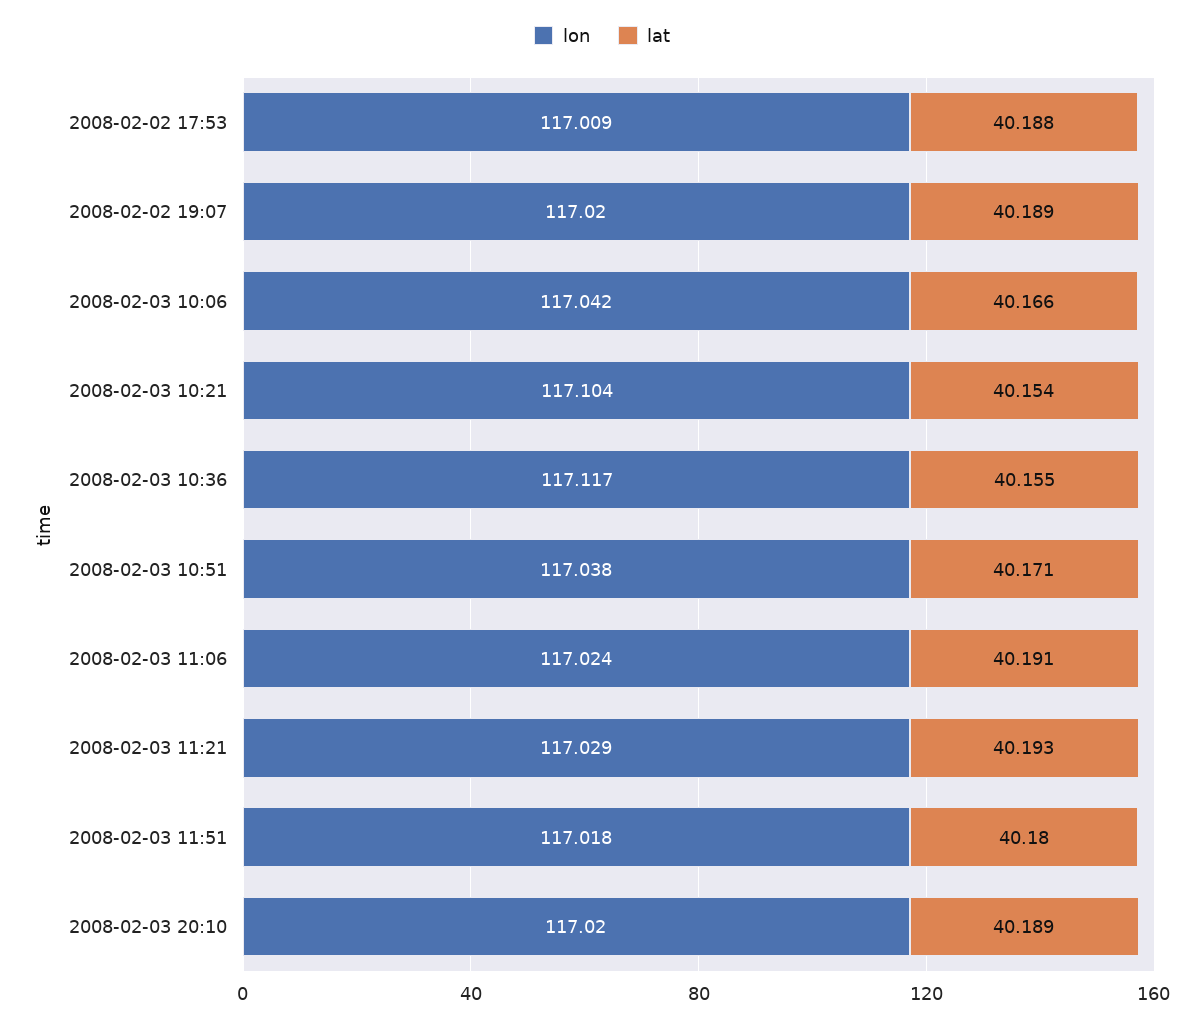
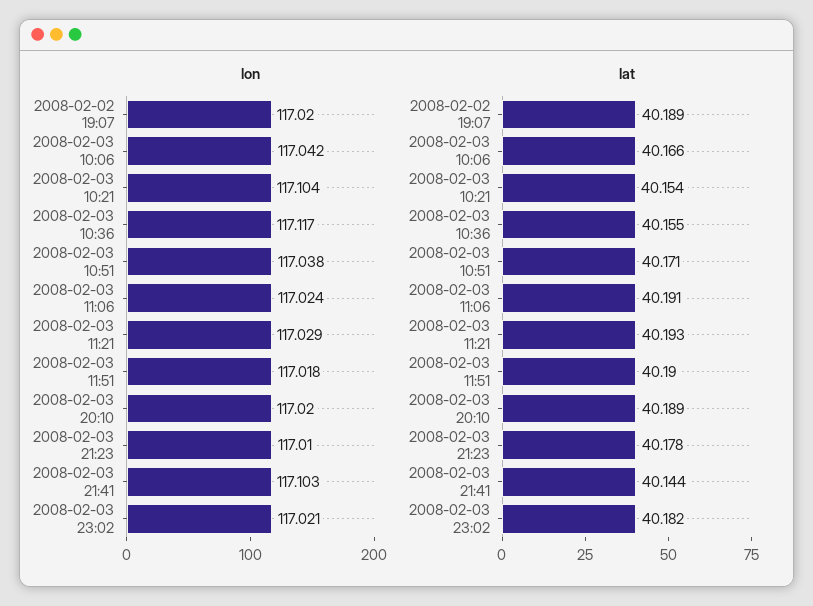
lon, 2008-02-02 17:53: 117.009 -> none
lat, 2008-02-02 17:53: 40.188 -> none
lat, 2008-02-03 11:51: 40.18 -> 40.19
lon, 2008-02-03 21:23: none -> 117.01
lon, 2008-02-03 21:41: none -> 117.103
lon, 2008-02-03 23:02: none -> 117.021
lat, 2008-02-03 21:23: none -> 40.178
lat, 2008-02-03 21:41: none -> 40.144
lat, 2008-02-03 23:02: none -> 40.182

